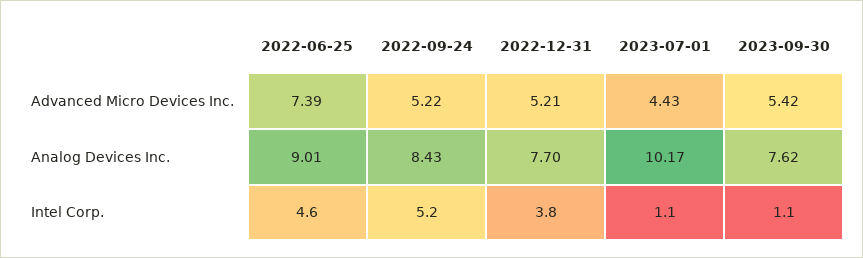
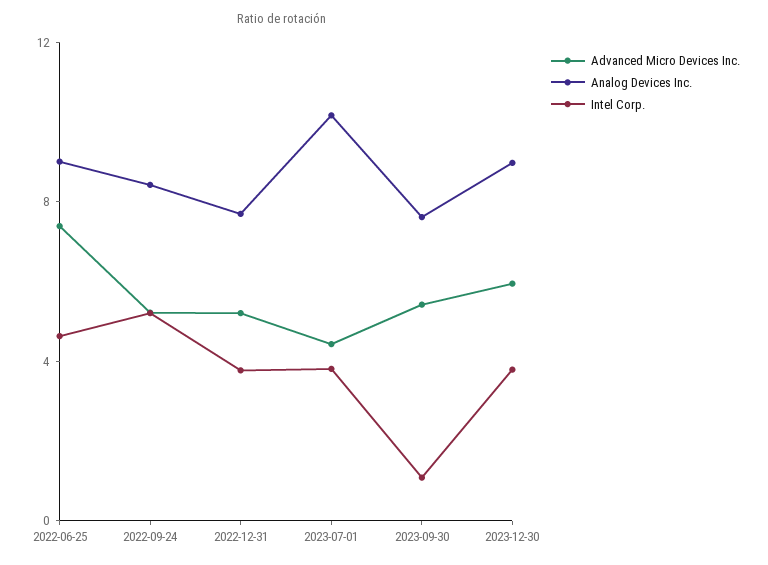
Intel Corp., 2023-07-01: 1.1 -> 4
Advanced Micro Devices Inc., 2023-12-30: none -> 6
Analog Devices Inc., 2023-12-30: none -> 9
Intel Corp., 2023-12-30: none -> 4

